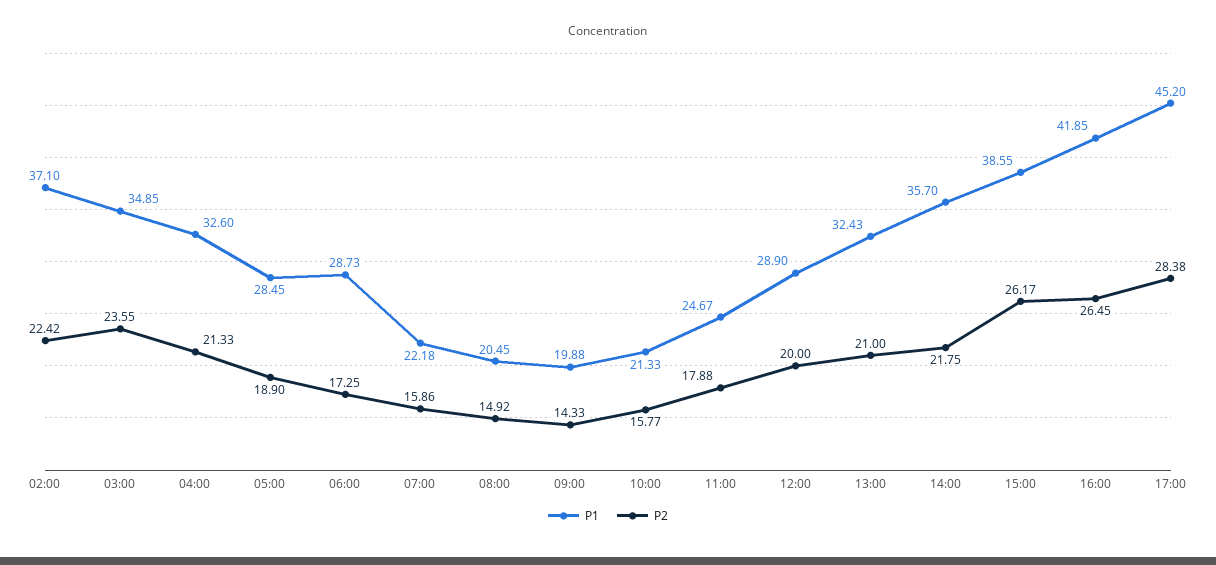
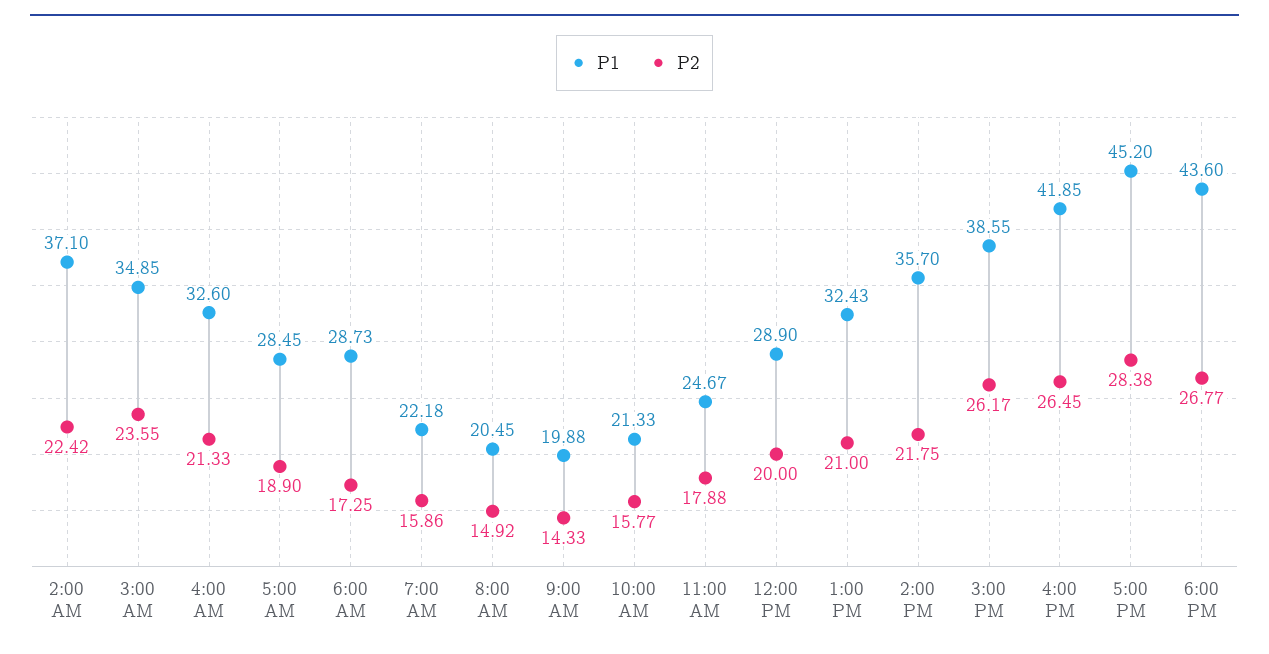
P1, 6:00 PM: none -> 43.6
P2, 6:00 PM: none -> 26.77

